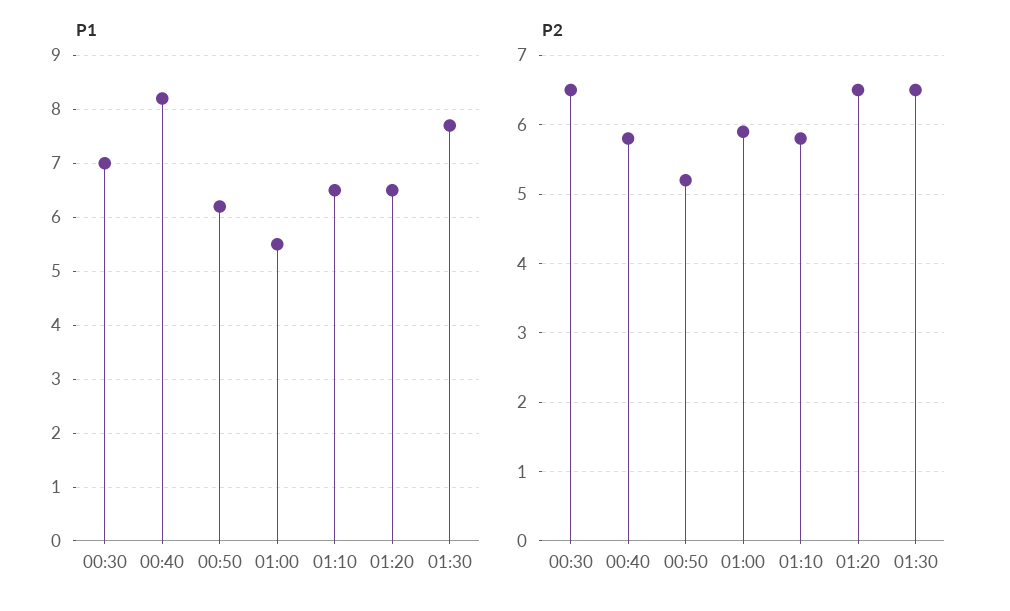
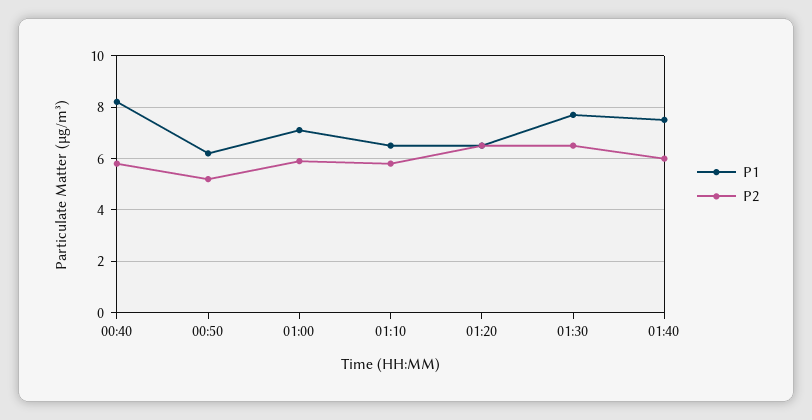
P1, 00:30: 7 -> none
P1, 01:00: 5.5 -> 7
P2, 00:30: 6.5 -> none
P1, 01:40: none -> 7.5
P2, 01:40: none -> 6

